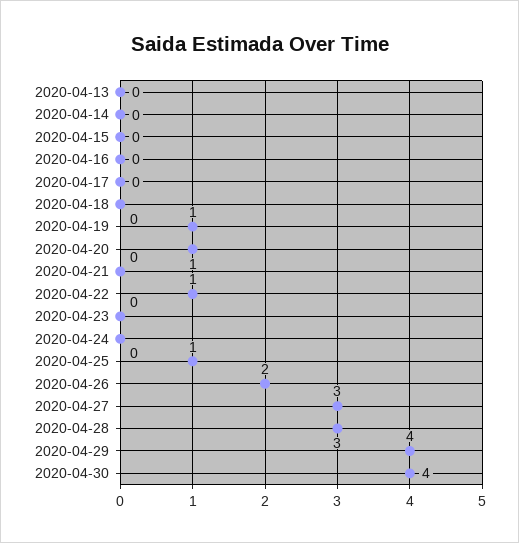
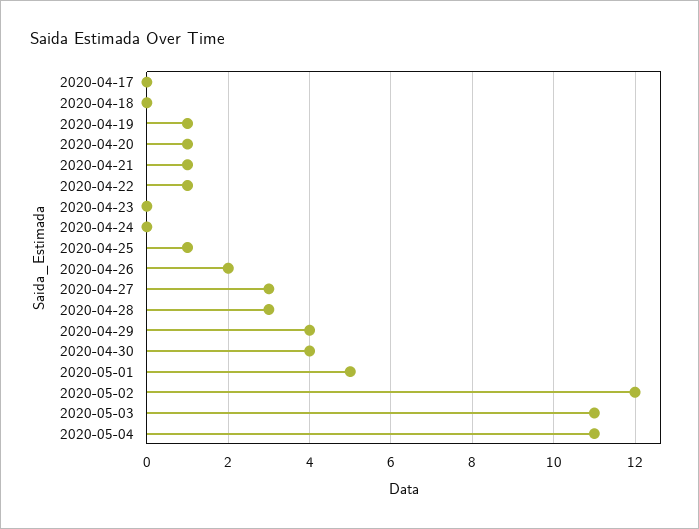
2020-04-13: 0 -> none
2020-04-14: 0 -> none
2020-04-15: 0 -> none
2020-04-16: 0 -> none
2020-04-21: 0 -> 1
2020-05-01: none -> 5
2020-05-02: none -> 12
2020-05-03: none -> 11
2020-05-04: none -> 11

